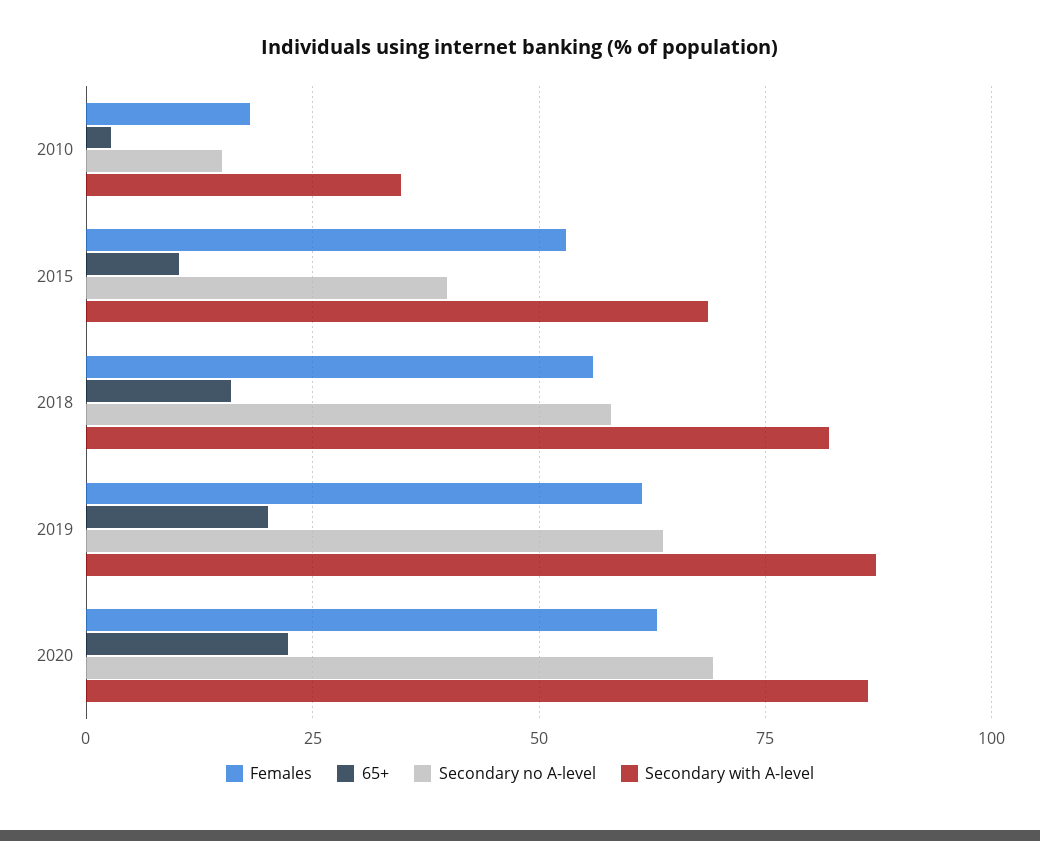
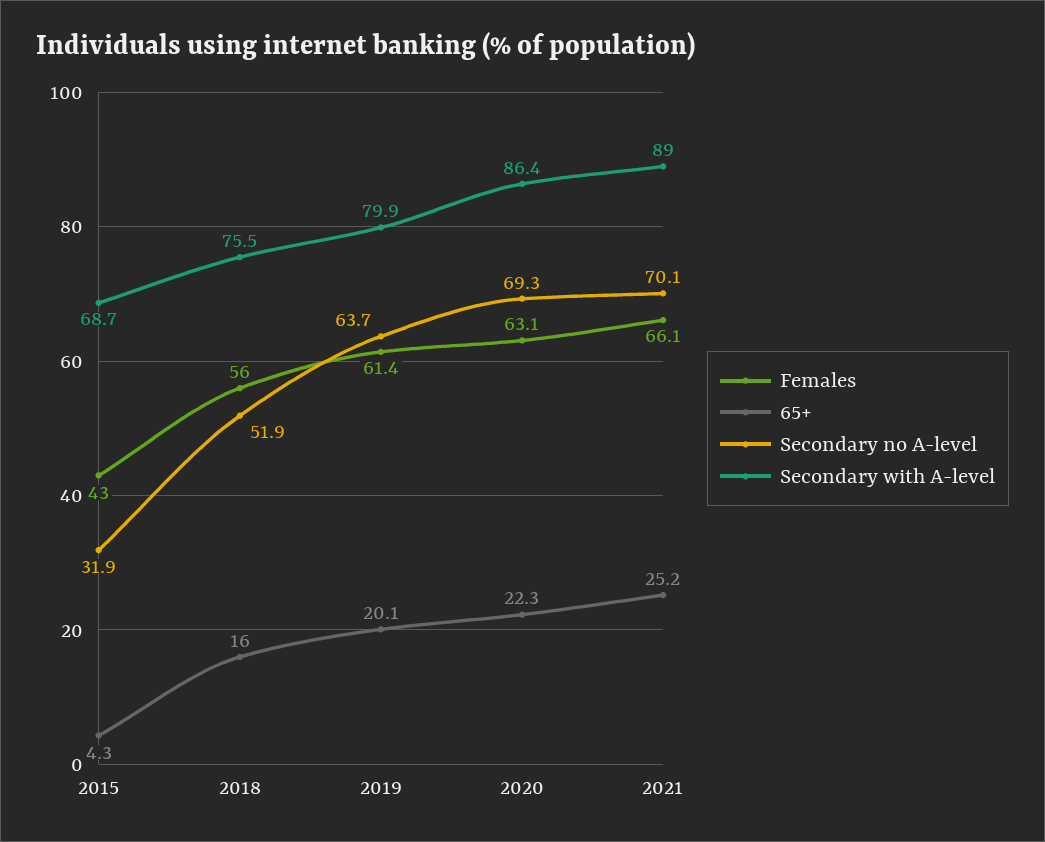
Females, 2010: 17.5 -> none
65+, 2010: 2.5 -> none
Secondary no A-level, 2010: 15 -> none
Secondary with A-level, 2010: 35 -> none
Females, 2015: 52.5 -> 43
65+, 2015: 10 -> 4.3
Secondary no A-level, 2015: 40 -> 31.9
Secondary no A-level, 2018: 57.5 -> 51.9
Secondary with A-level, 2018: 82.5 -> 75.5
Secondary with A-level, 2019: 87.5 -> 79.9
Females, 2021: none -> 66.1
65+, 2021: none -> 25.2
Secondary no A-level, 2021: none -> 70.1
Secondary with A-level, 2021: none -> 89

